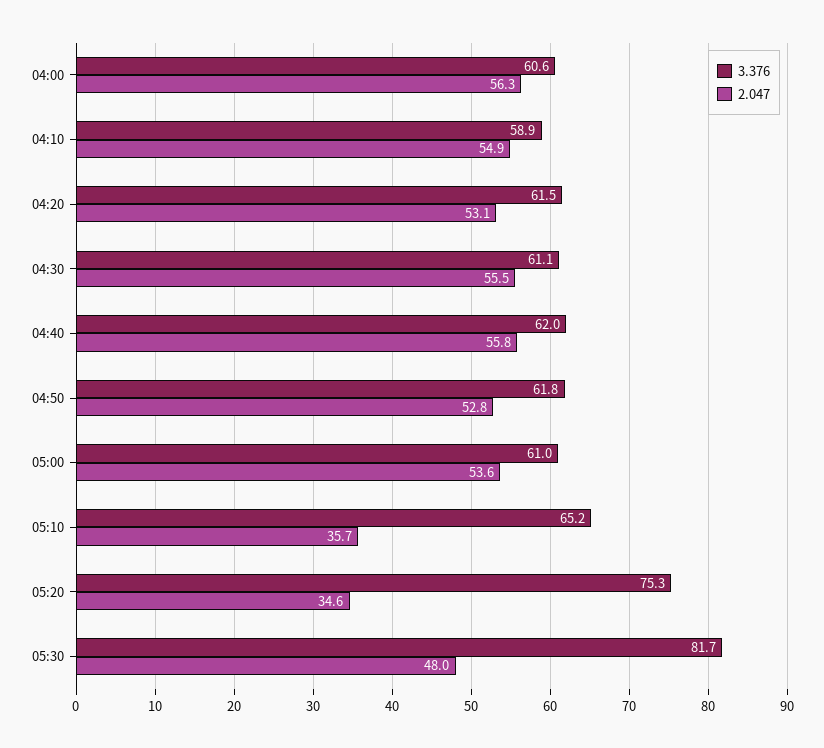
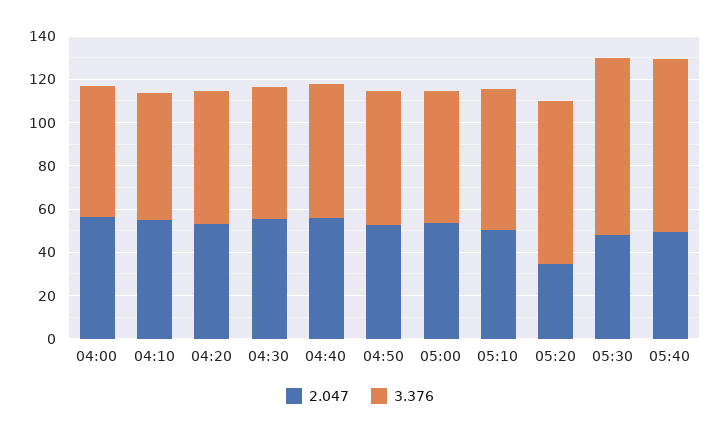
2.047, 05:10: 35.7 -> 50
2.047, 05:40: none -> 50
3.376, 05:40: none -> 80

